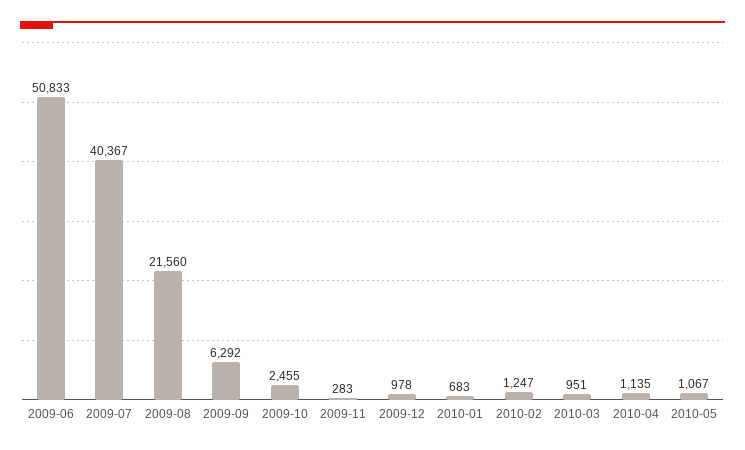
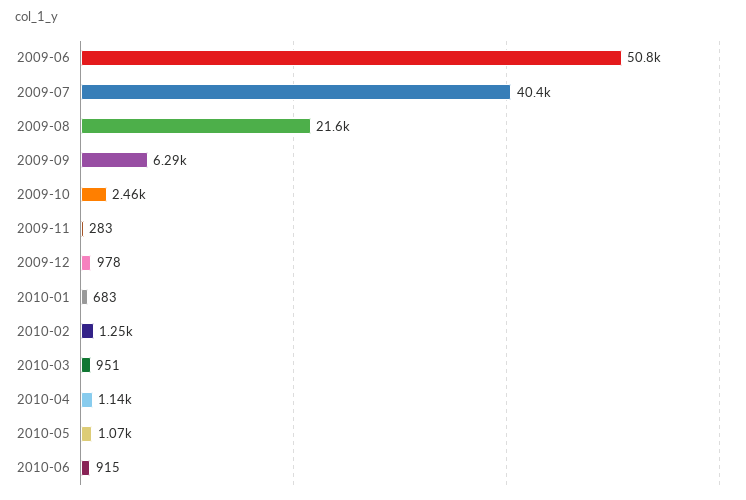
2010-06: none -> 915

